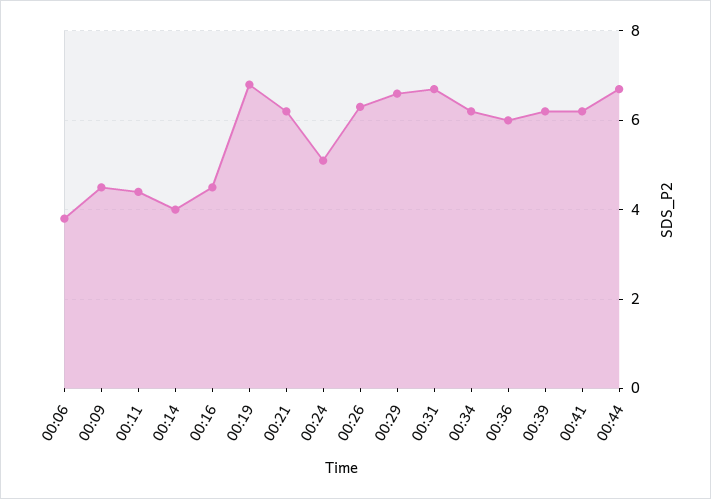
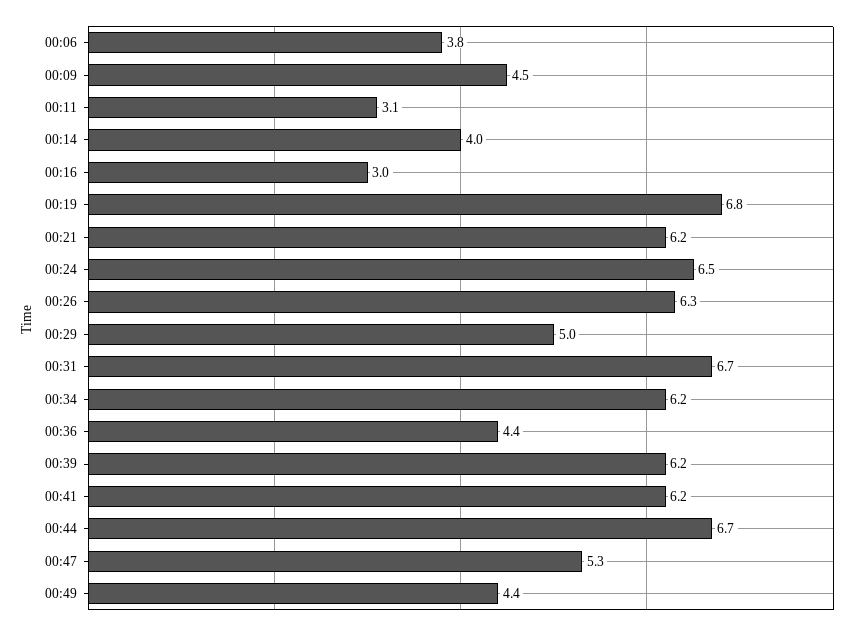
00:11: 4.5 -> 3.1
00:16: 4.5 -> 3
00:24: 5 -> 6.5
00:29: 6.5 -> 5
00:36: 6 -> 4.4
00:47: none -> 5.3
00:49: none -> 4.4

